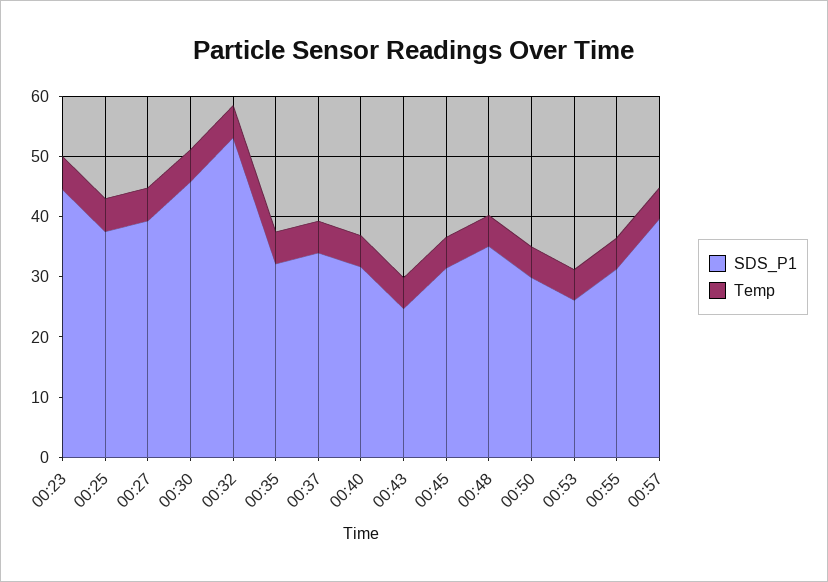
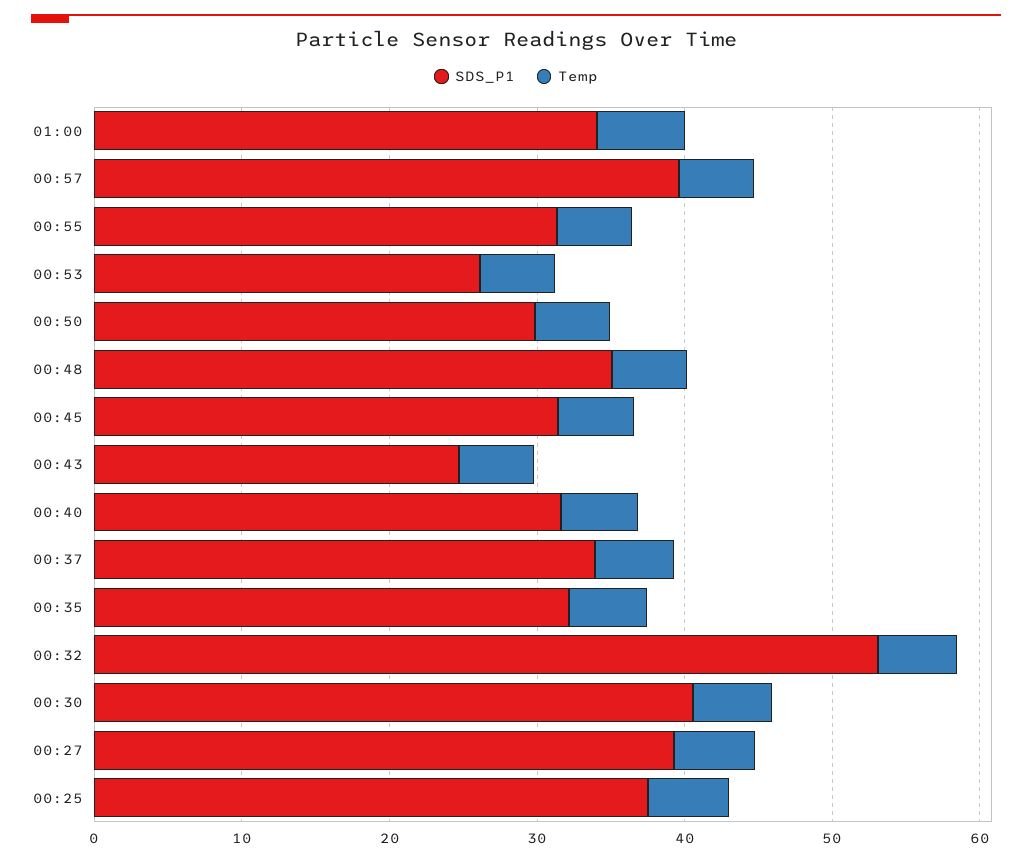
SDS_P1, 00:23: 44 -> none
Temp, 00:23: 6 -> none
SDS_P1, 00:30: 46 -> 40
SDS_P1, 01:00: none -> 34
Temp, 01:00: none -> 6

